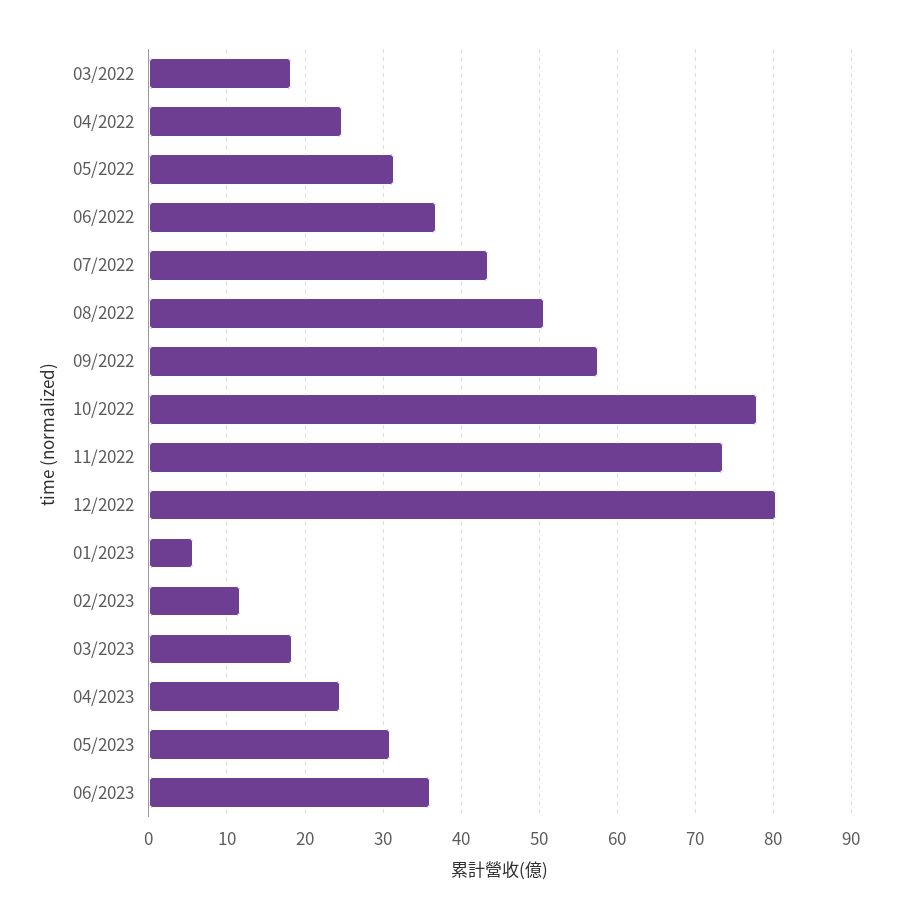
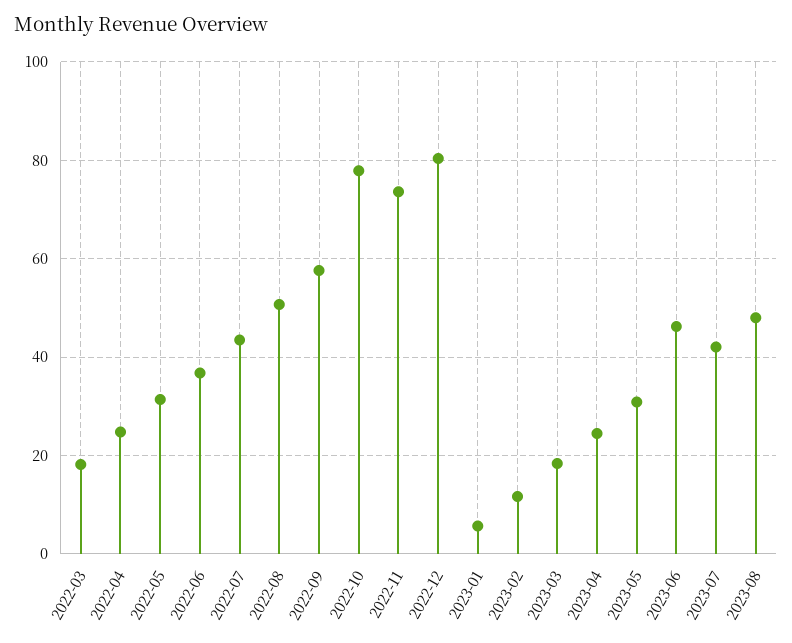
06/2023: 36 -> 46
2023-07: none -> 42
2023-08: none -> 48

